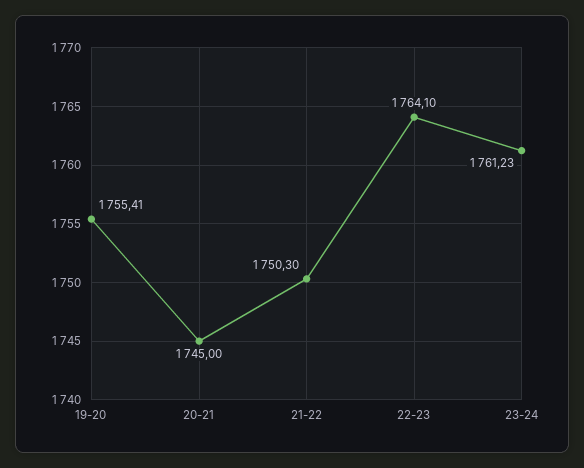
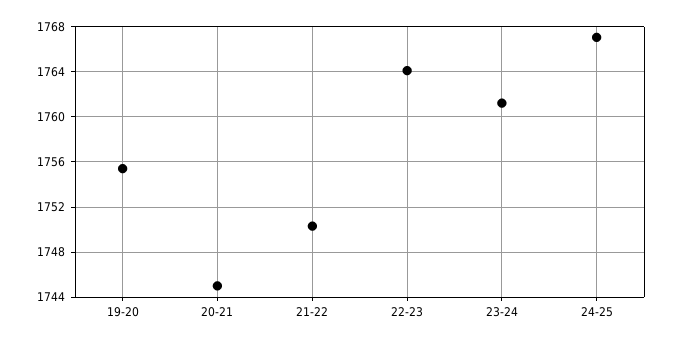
24-25: none -> 1767

